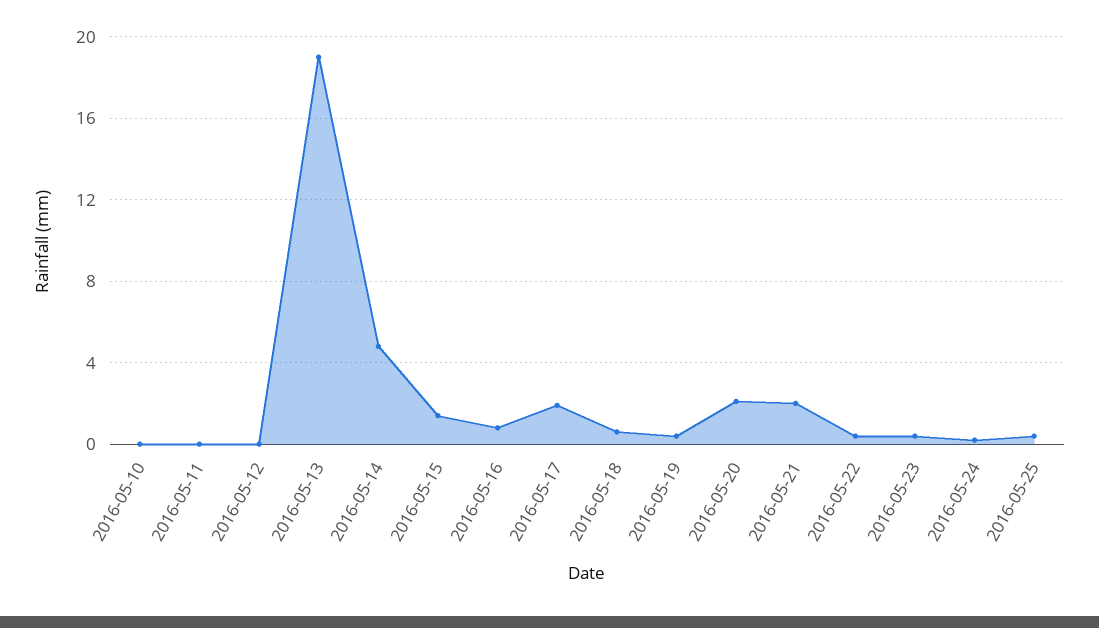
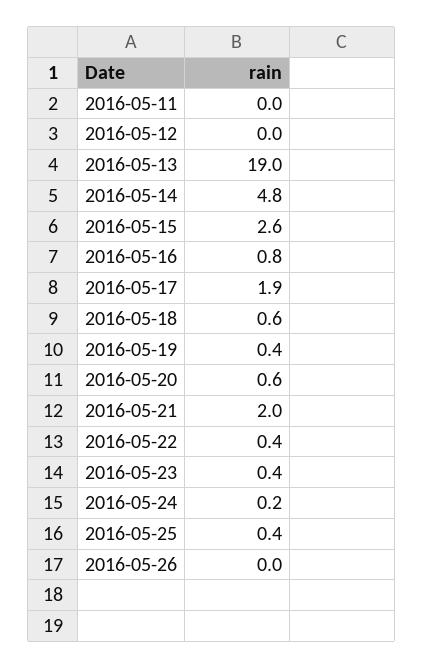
2016-05-10: 0 -> none
2016-05-15: 1.5 -> 2.6
2016-05-20: 2 -> 0.6
2016-05-26: none -> 0

